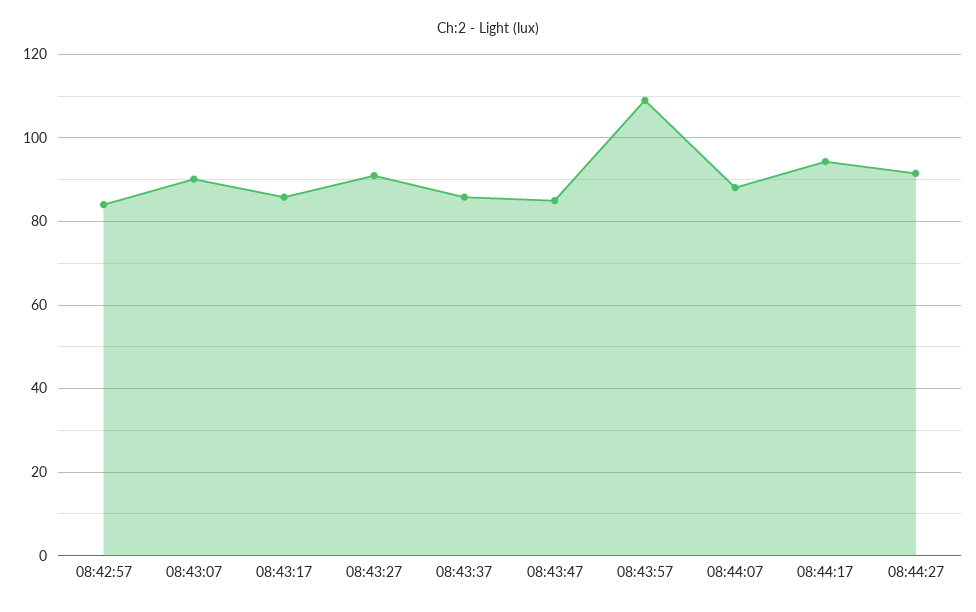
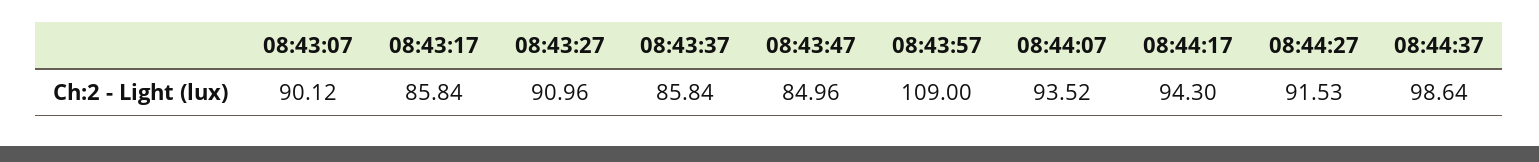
08:42:57: 84 -> none
08:44:07: 88 -> 93.52
08:44:37: none -> 98.64

